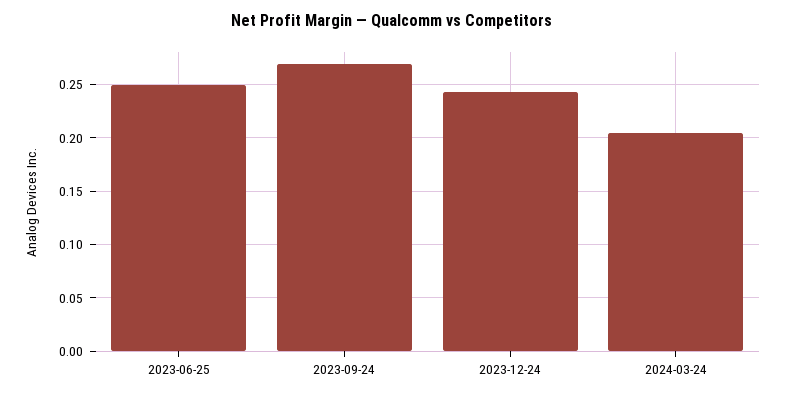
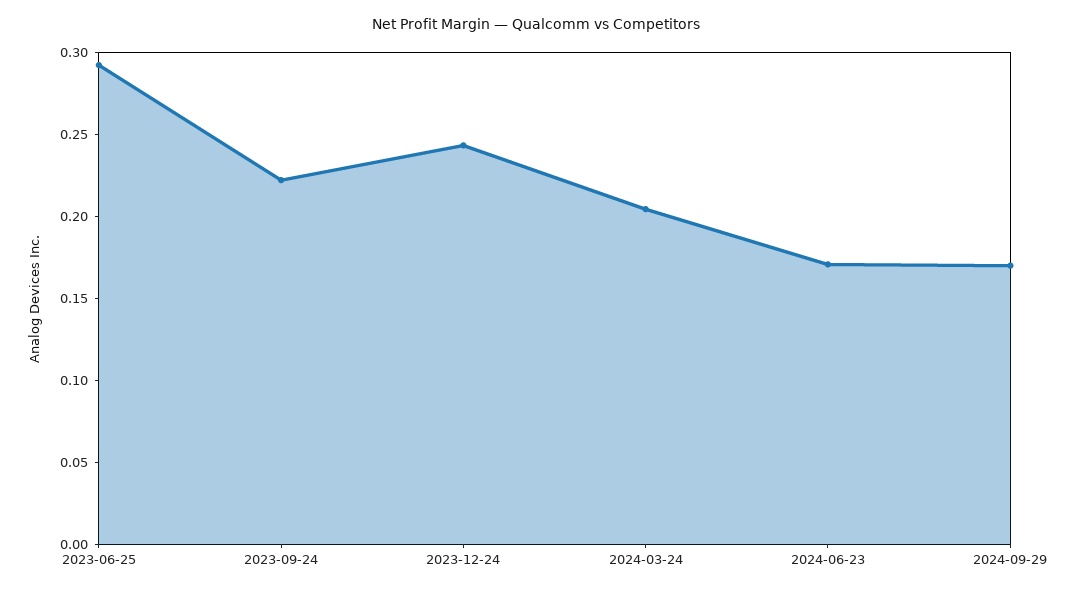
2023-06-25: 0.25 -> 0.29
2023-09-24: 0.27 -> 0.22
2024-06-23: none -> 0.17
2024-09-29: none -> 0.17

